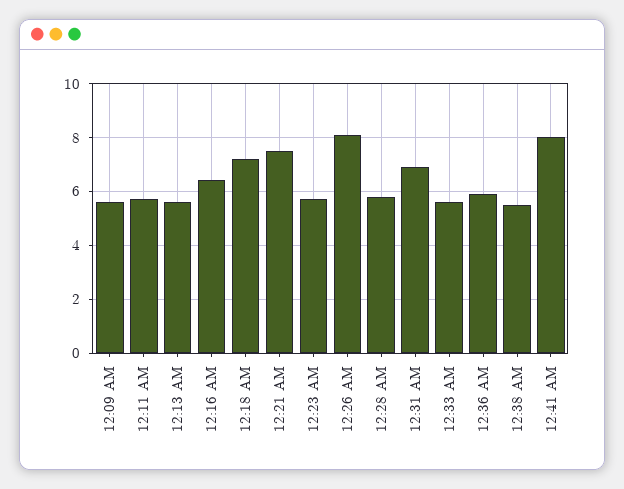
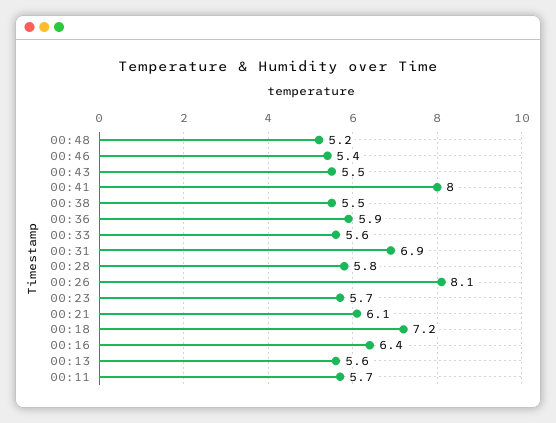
12:09 AM: 5.5 -> none
12:21 AM: 7.5 -> 6.1
00:48: none -> 5.2
00:46: none -> 5.4
00:43: none -> 5.5

